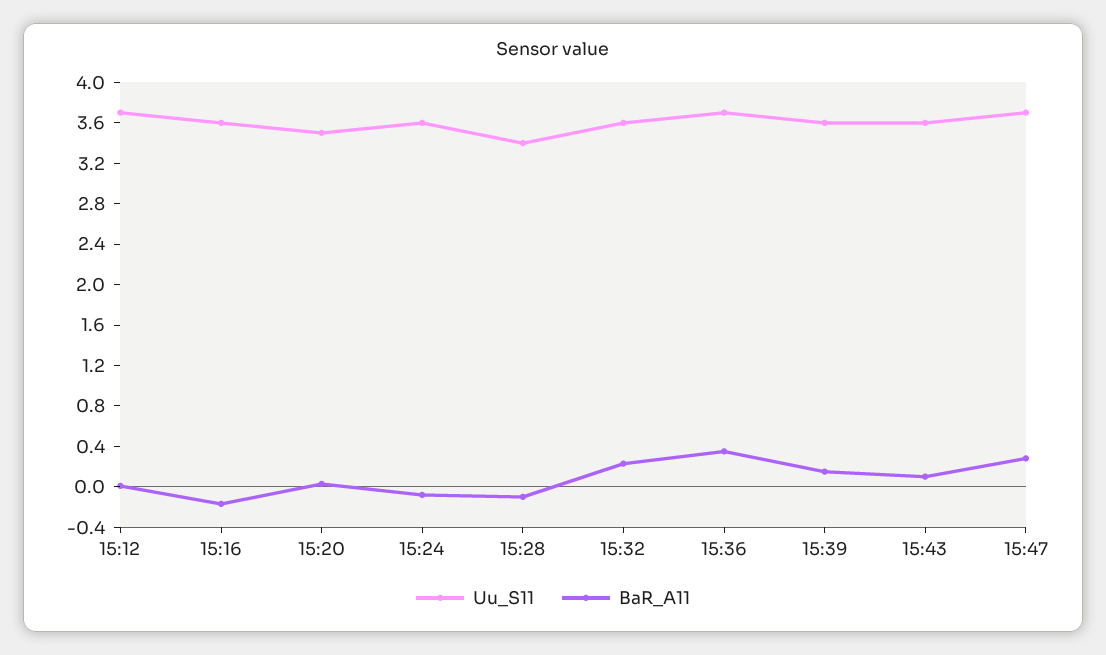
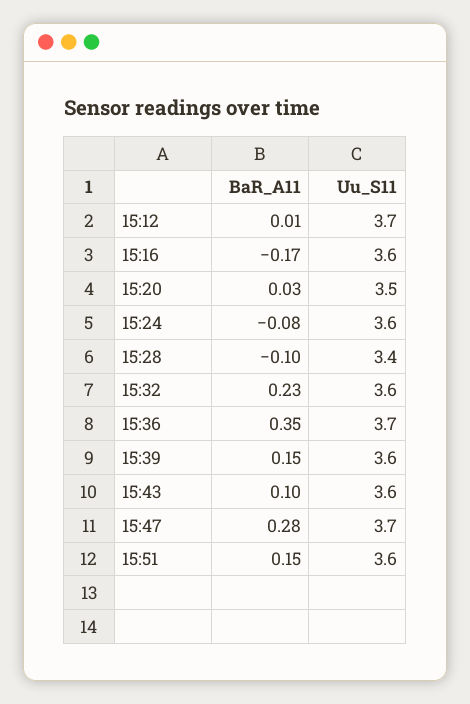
BaR_A11, 15:51: none -> 0.15
Uu_S11, 15:51: none -> 3.6

